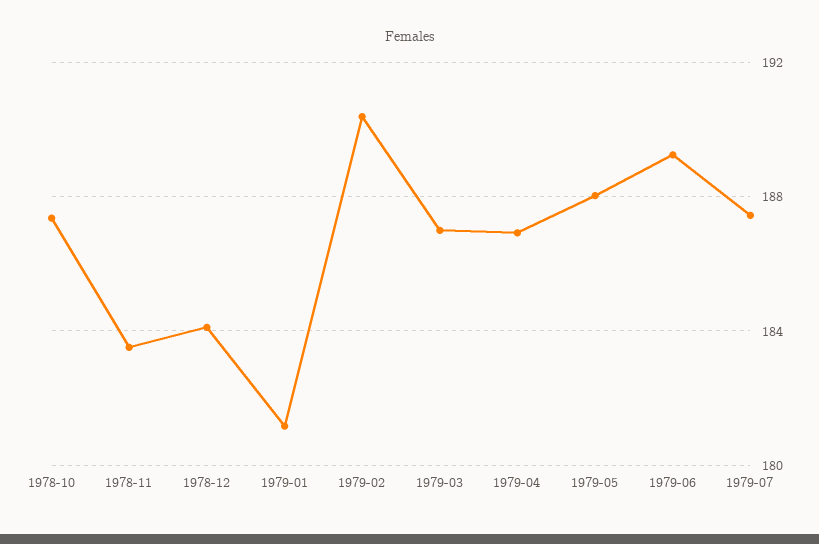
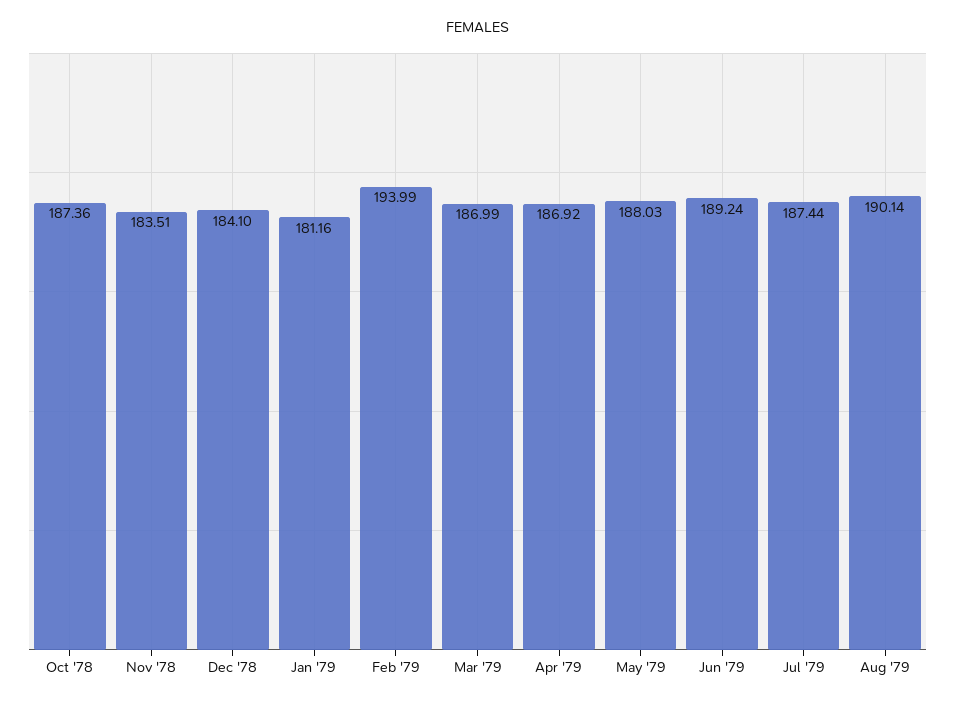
1979-02: 190.5 -> 193.99
Aug '79: none -> 190.14

